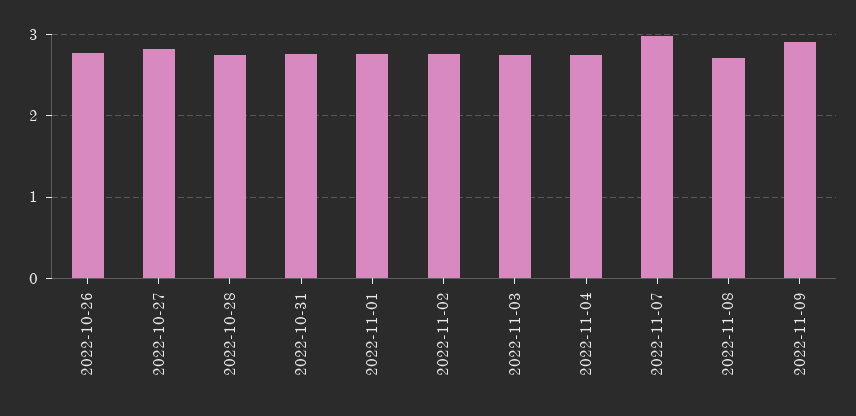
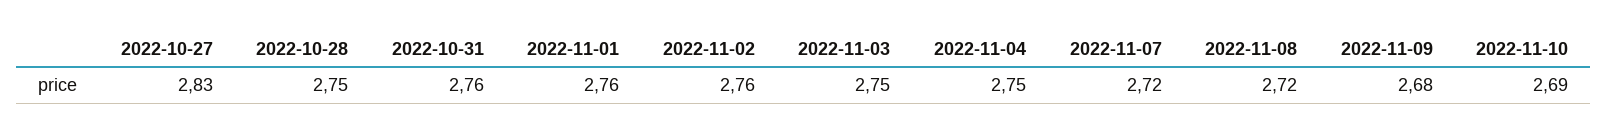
2022-10-26: 2.8 -> none
2022-11-07: 3 -> 2.72
2022-11-09: 2.9 -> 2.68
2022-11-10: none -> 2.69

